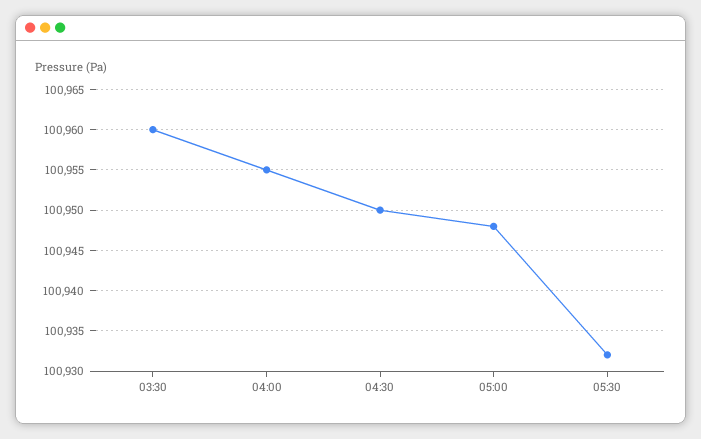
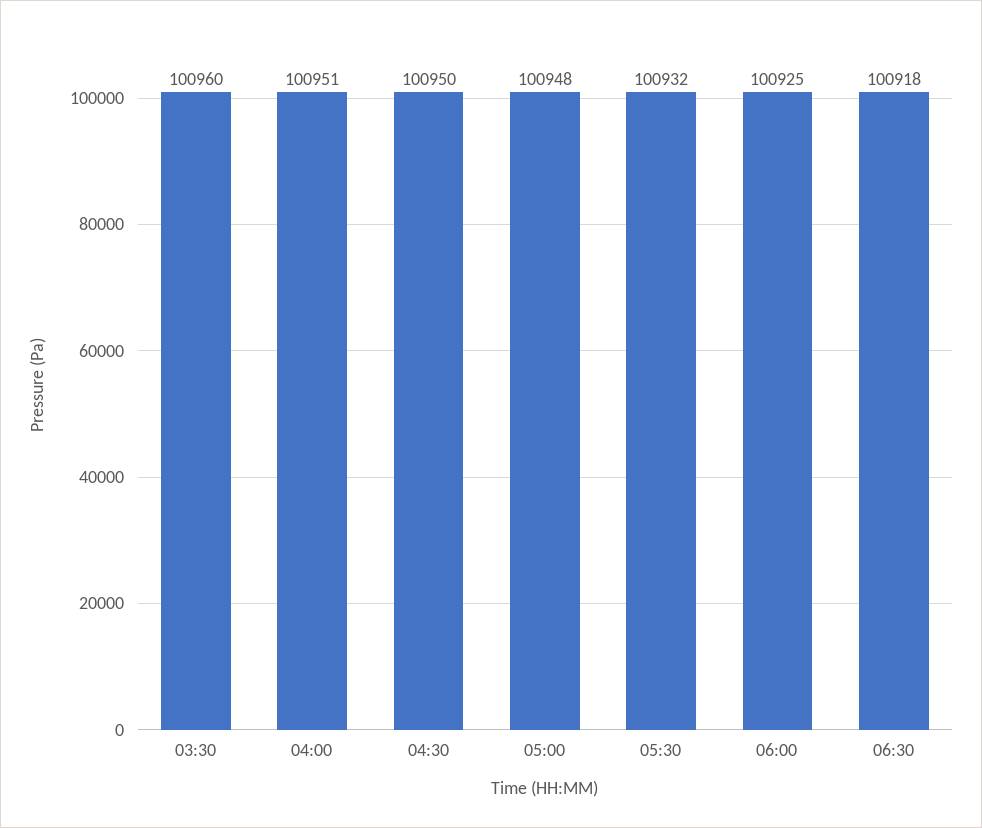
04:00: 100955 -> 100951
06:00: none -> 100925
06:30: none -> 100918

